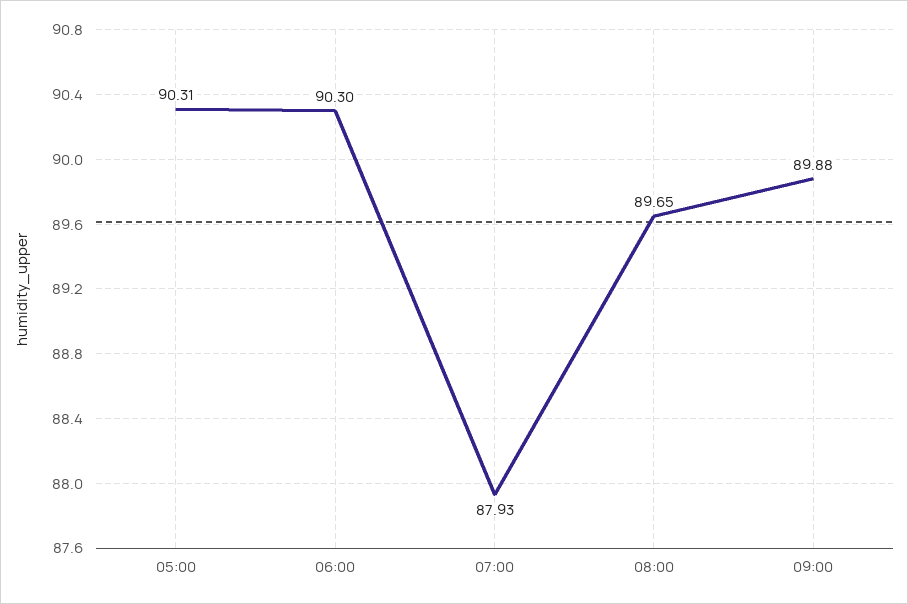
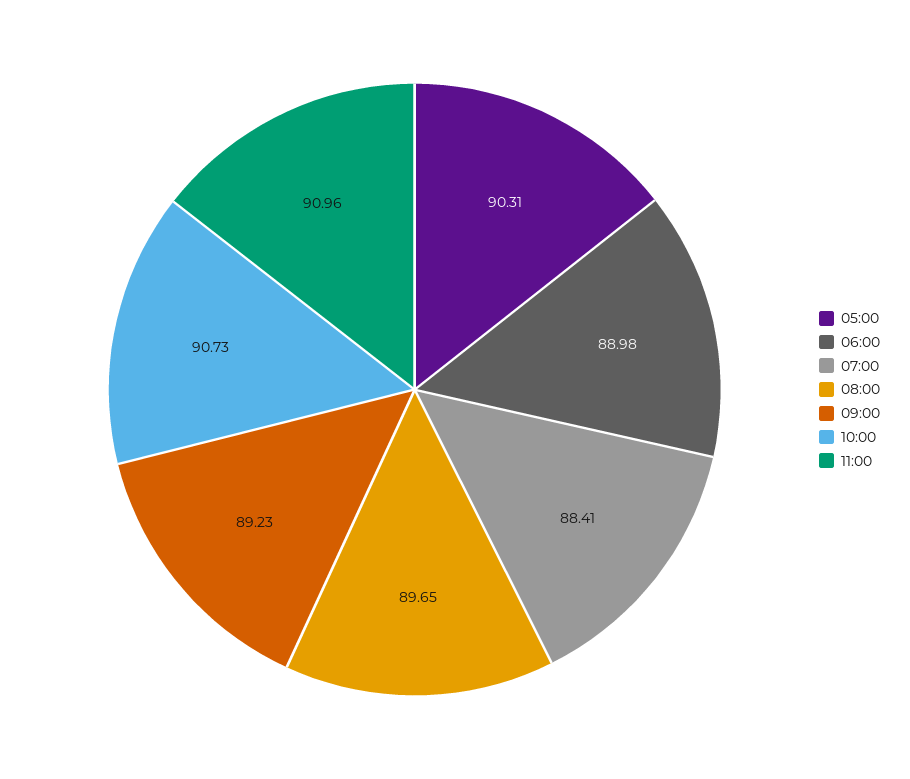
06:00: 90.3 -> 88.98
07:00: 87.93 -> 88.41
09:00: 89.88 -> 89.23
10:00: none -> 90.73
11:00: none -> 90.96

